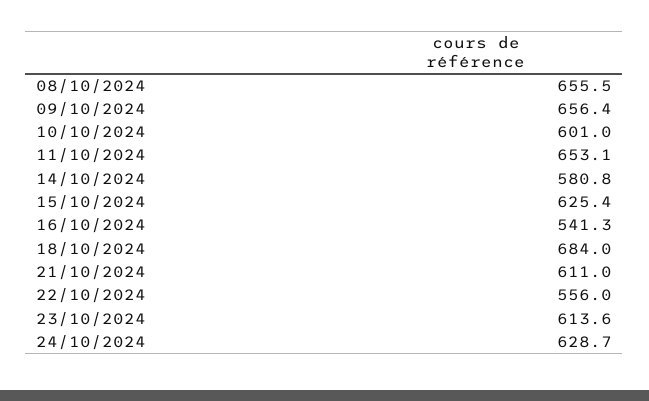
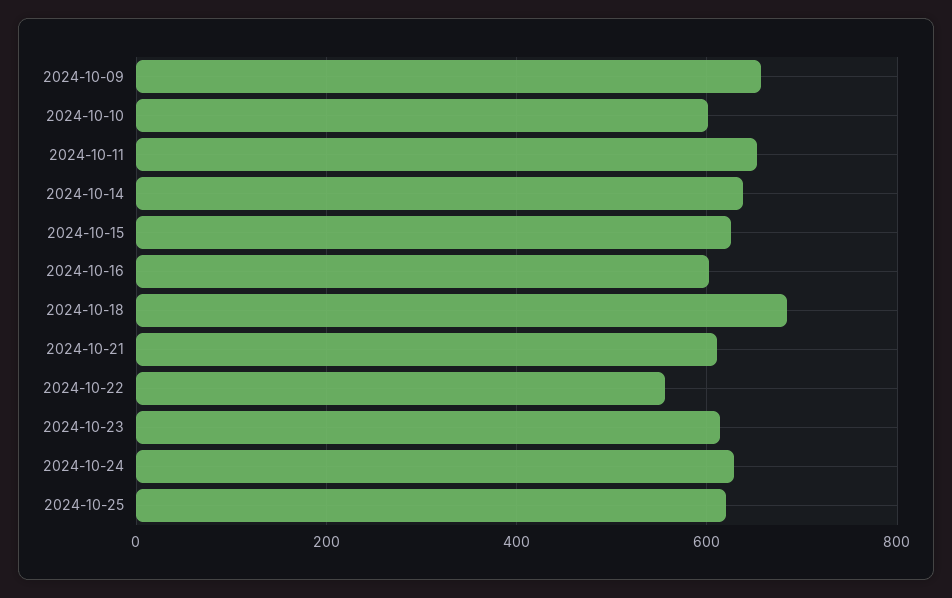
08/10/2024: 655.5 -> none
14/10/2024: 580.8 -> 640
16/10/2024: 541.3 -> 600
2024-10-25: none -> 620

